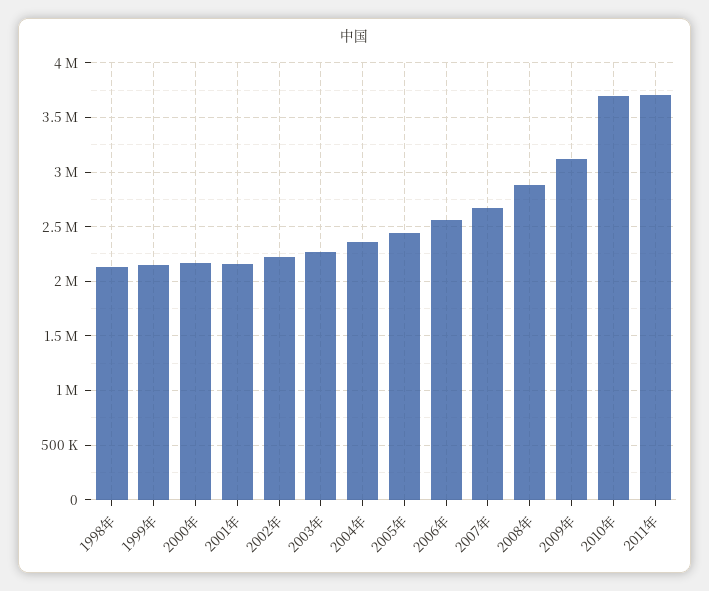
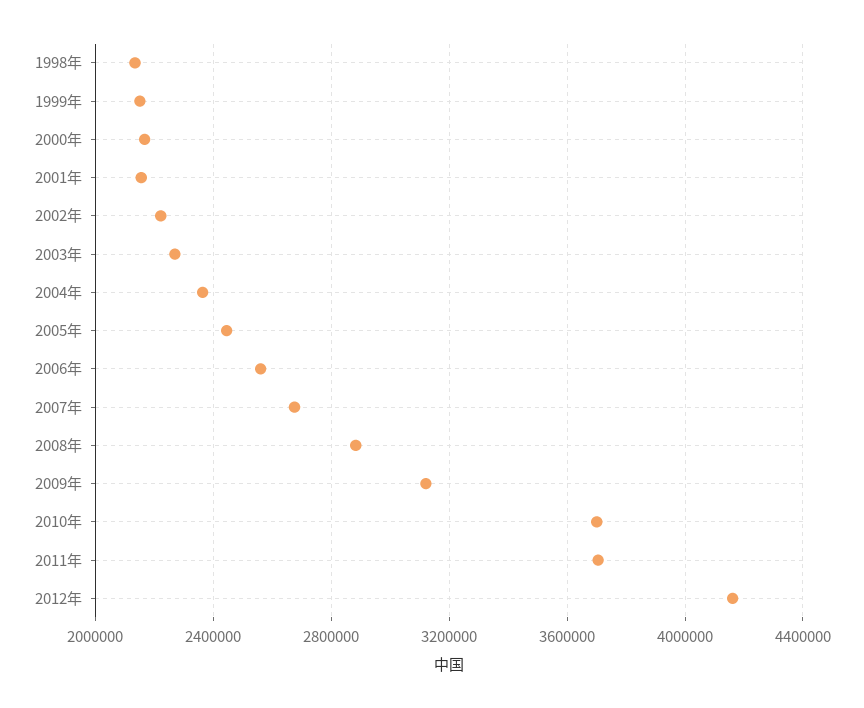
2012年: none -> 4150000

